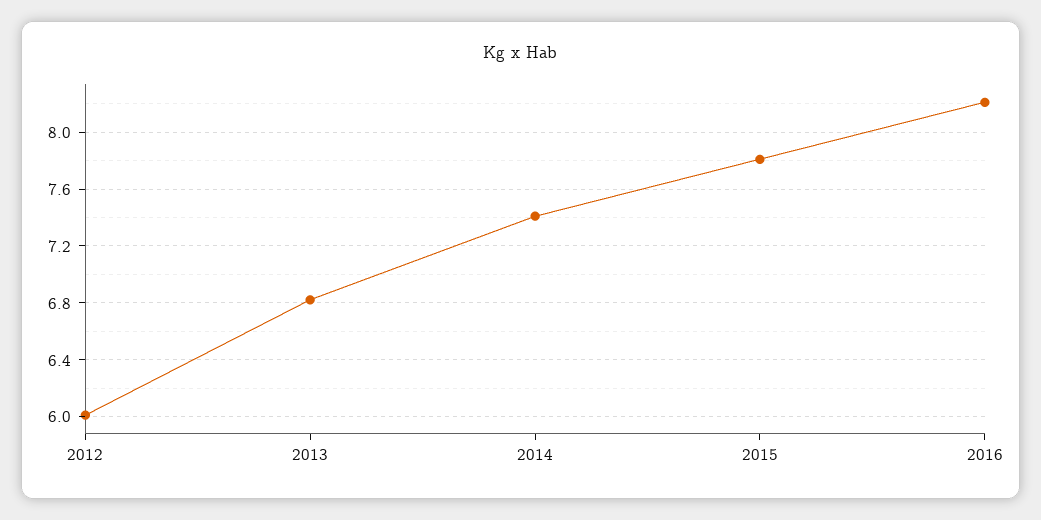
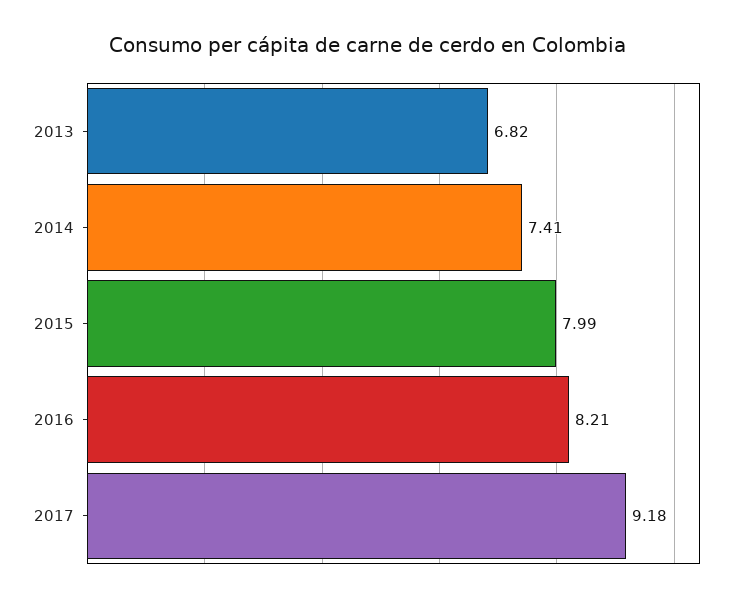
2012: 6 -> none
2015: 7.8 -> 7.99
2017: none -> 9.18

